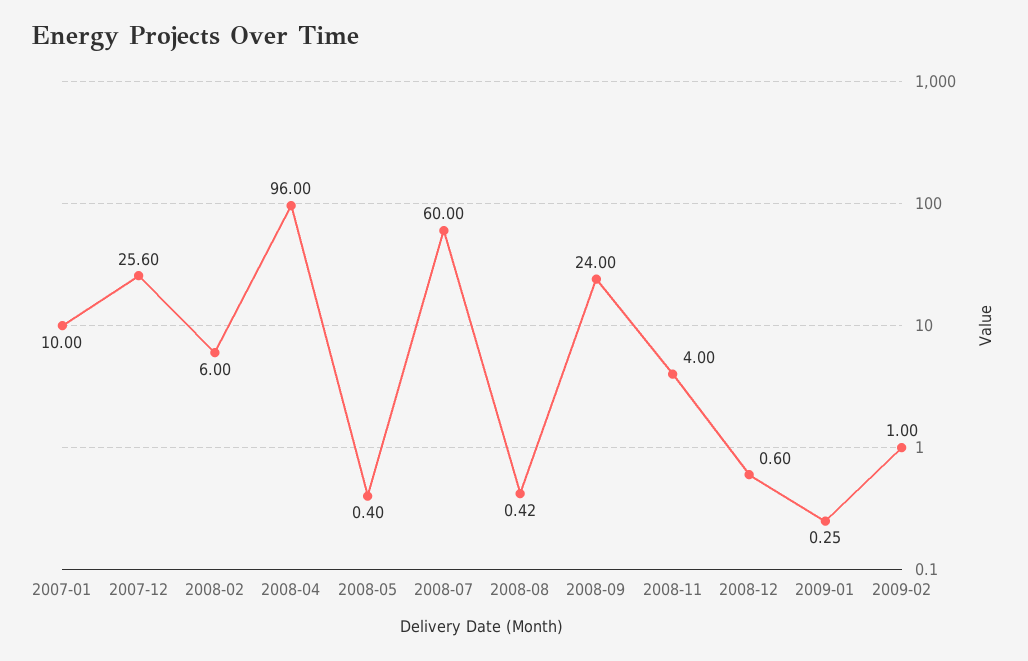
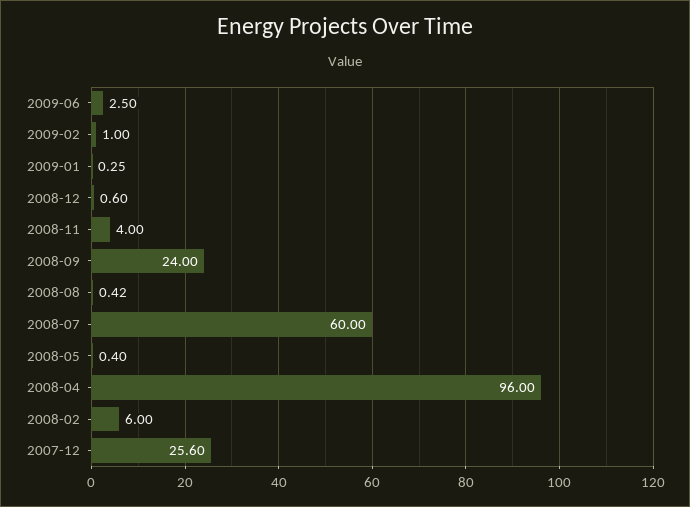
2007-01: 10 -> none
2009-06: none -> 2.5

